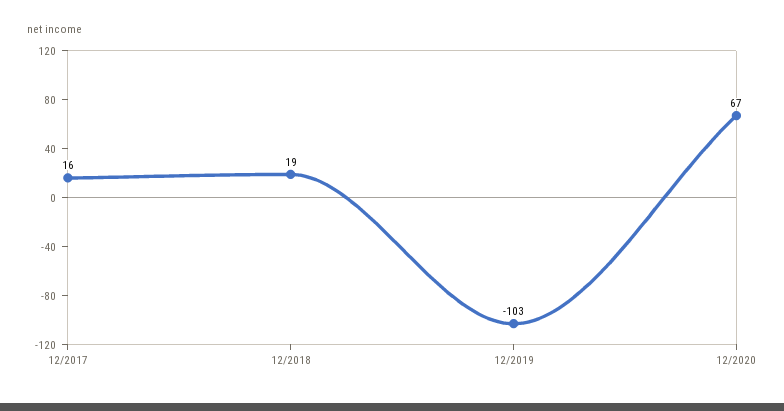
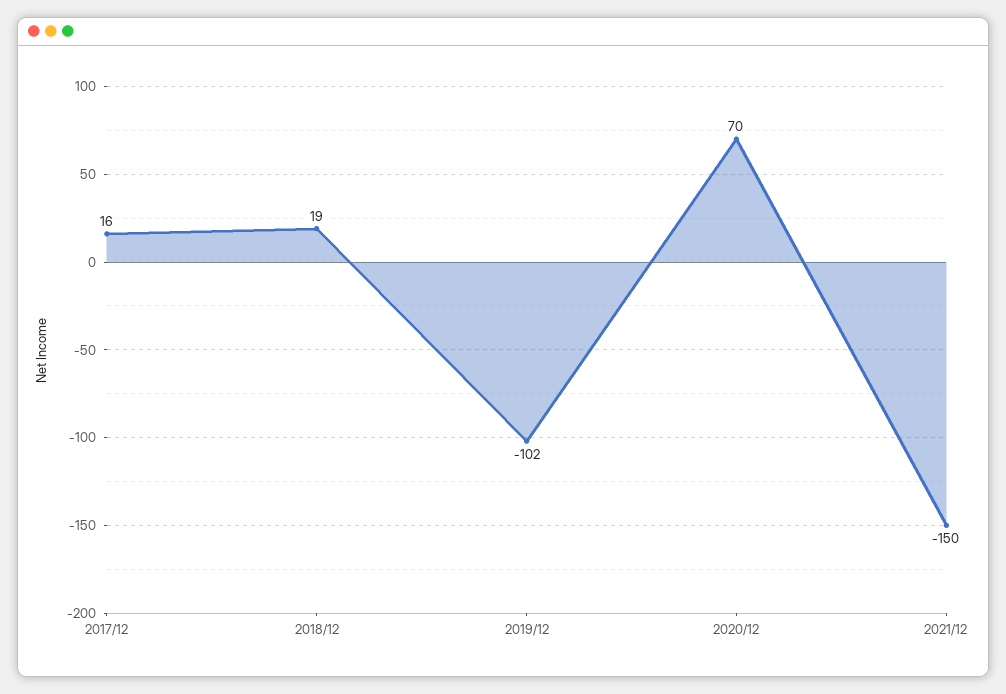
12/2019: -103 -> -102
12/2020: 67 -> 70
2021/12: none -> -150

